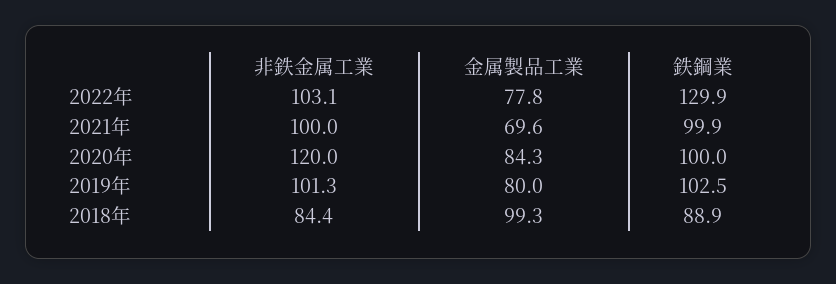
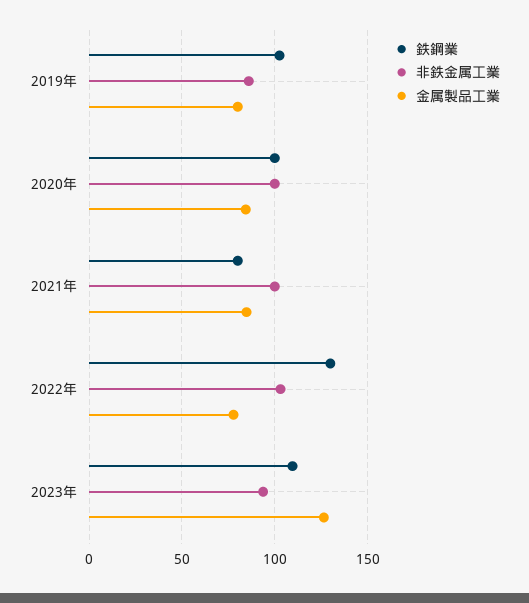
金属製品工業, 2021年: 69.6 -> 85
鉄鋼業, 2021年: 99.9 -> 80
非鉄金属工業, 2020年: 120 -> 100
非鉄金属工業, 2019年: 101.3 -> 85
非鉄金属工業, 2018年: 84.4 -> none
金属製品工業, 2018年: 99.3 -> none
鉄鋼業, 2018年: 88.9 -> none
鉄鋼業, 2023年: none -> 110
非鉄金属工業, 2023年: none -> 95
金属製品工業, 2023年: none -> 125

